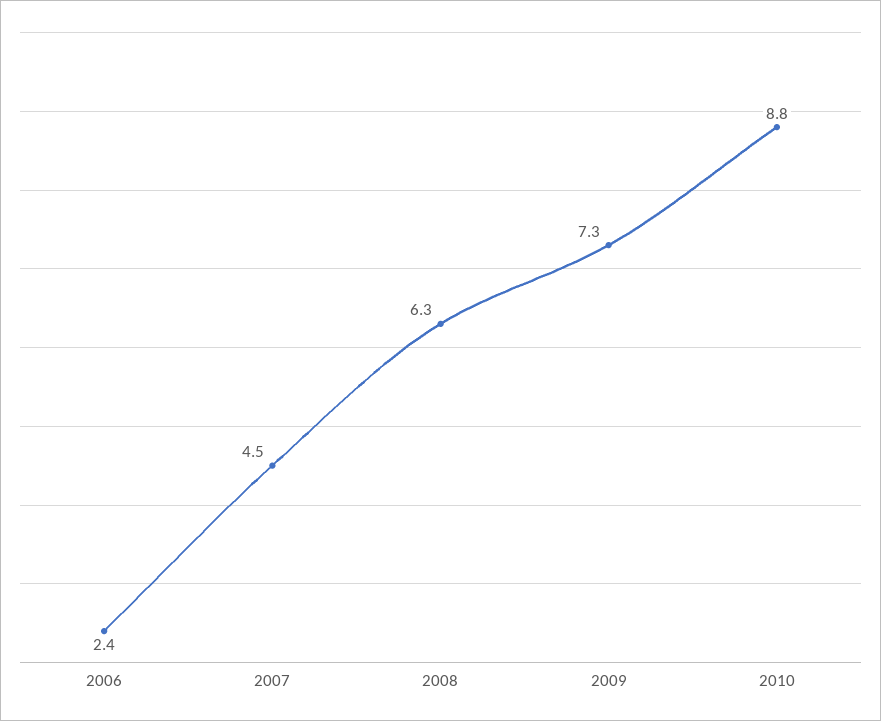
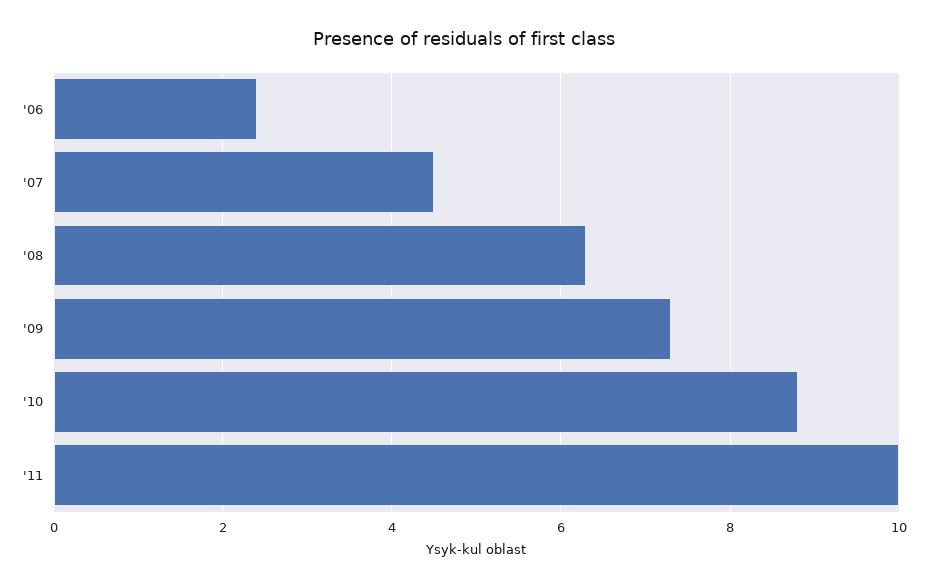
'11: none -> 10

